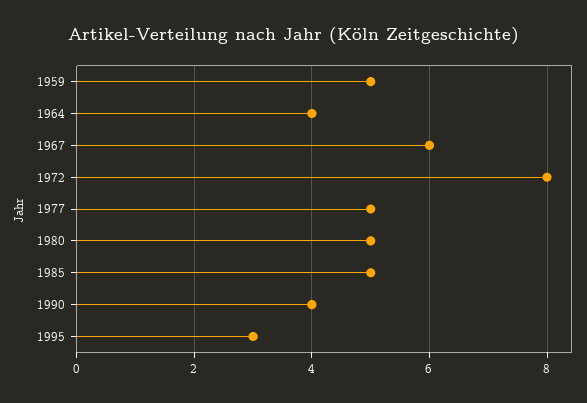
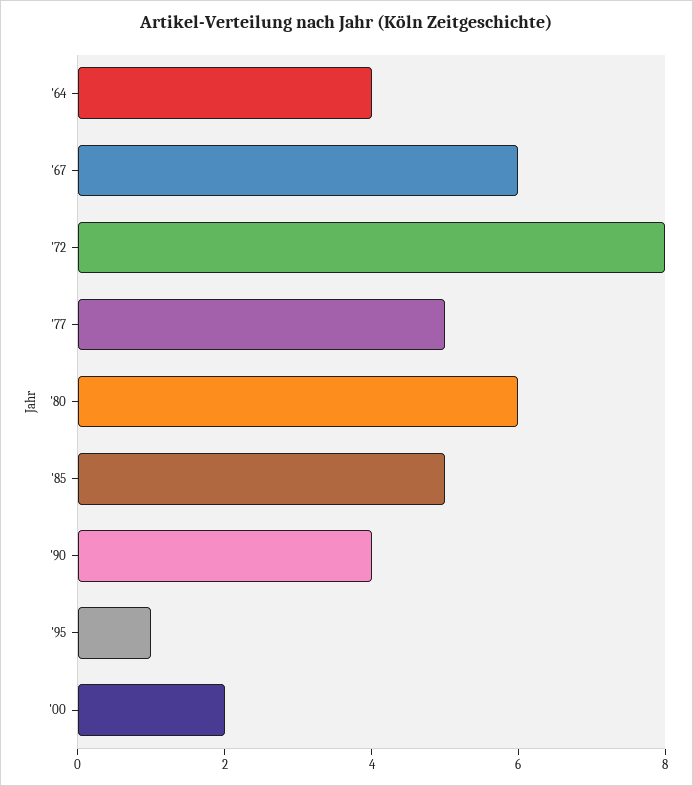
1959: 5 -> none
1980: 5 -> 6
1995: 3 -> 1
'00: none -> 2

